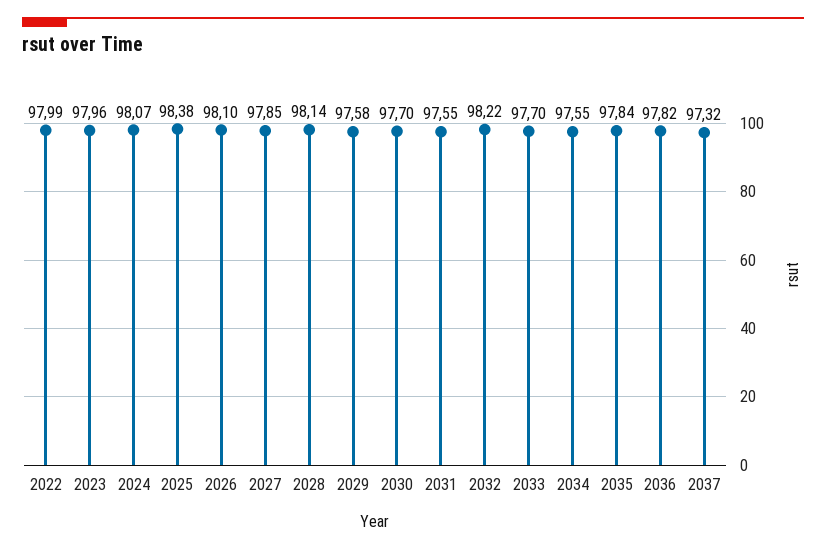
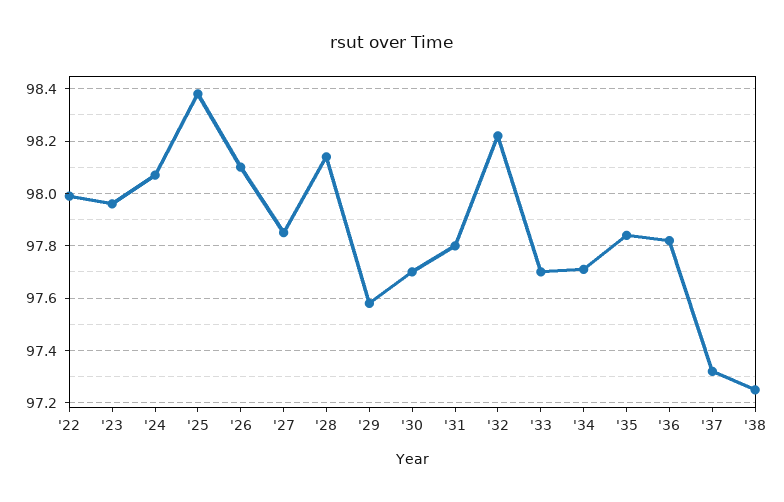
2031: 97.55 -> 97.8
2034: 97.55 -> 97.7
'38: none -> 97.25

